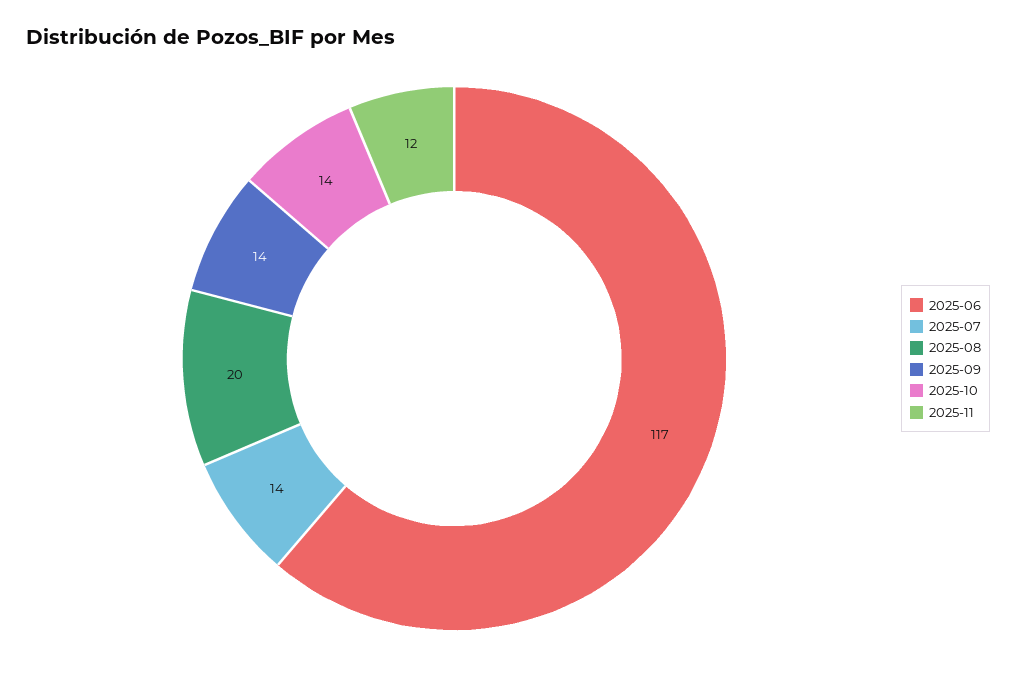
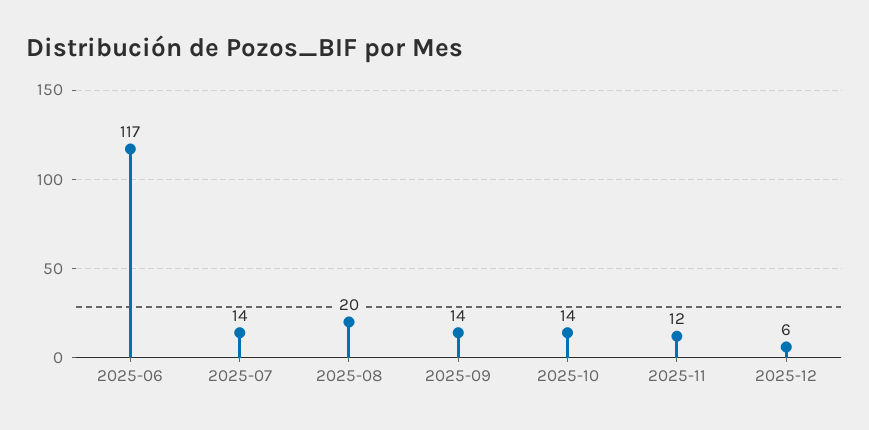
2025-12: none -> 6

